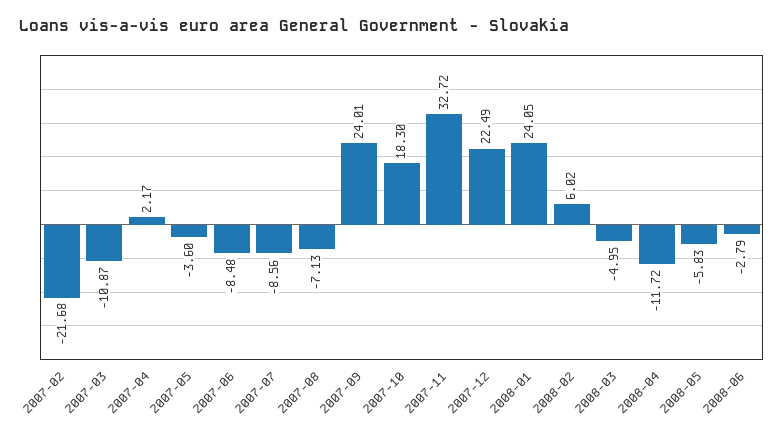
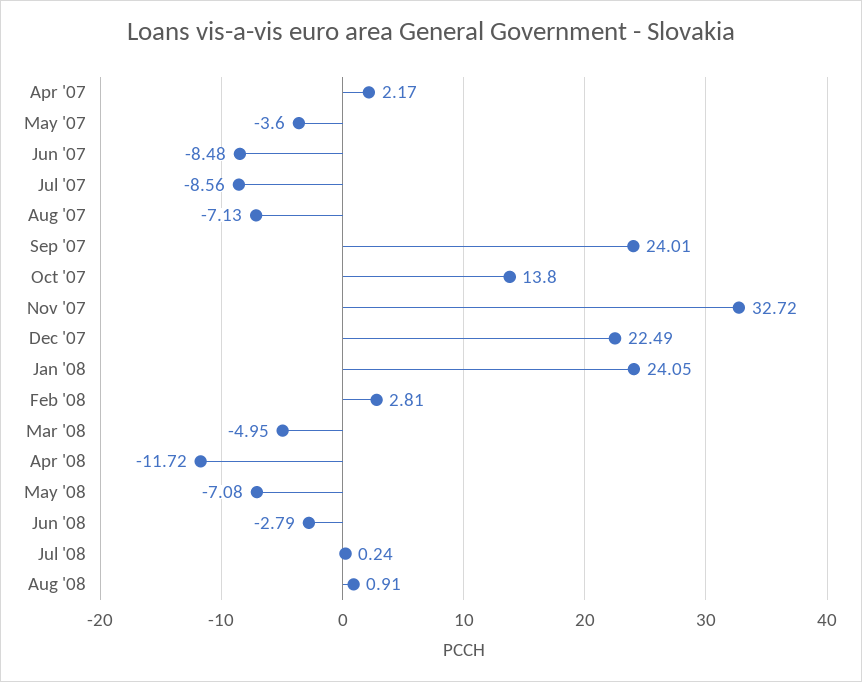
2007-02: -21.68 -> none
2007-03: -10.87 -> none
2007-10: 18.3 -> 13.8
2008-02: 6.02 -> 2.81
2008-05: -5.83 -> -7.08
Jul '08: none -> 0.24
Aug '08: none -> 0.91

